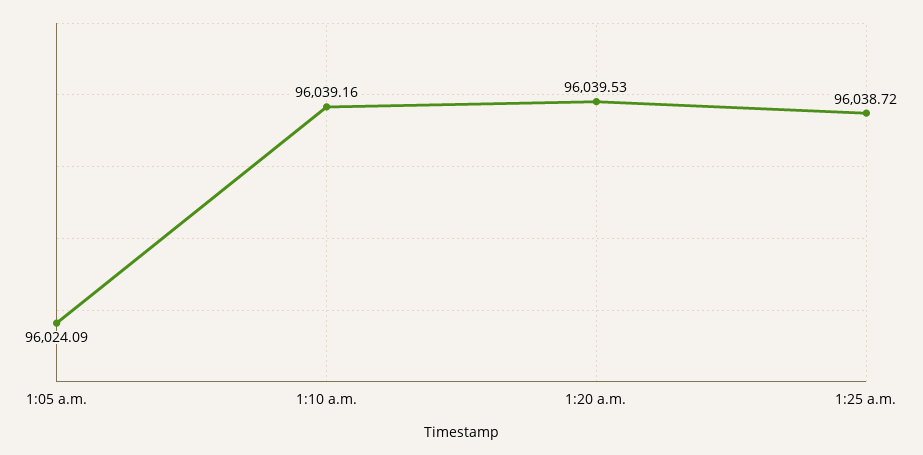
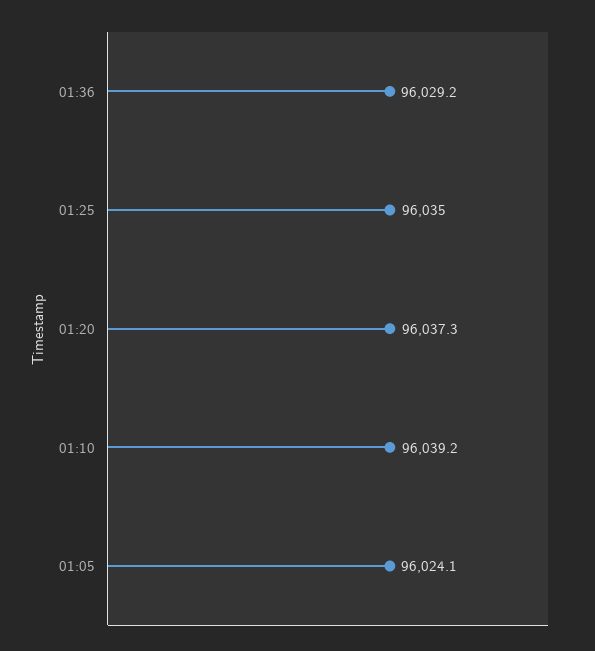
1:20 a.m.: 96039.53 -> 96037.3
1:25 a.m.: 96038.72 -> 96035
01:36: none -> 96029.2

